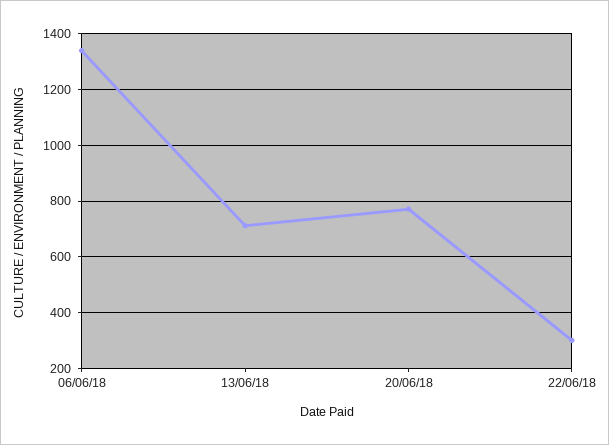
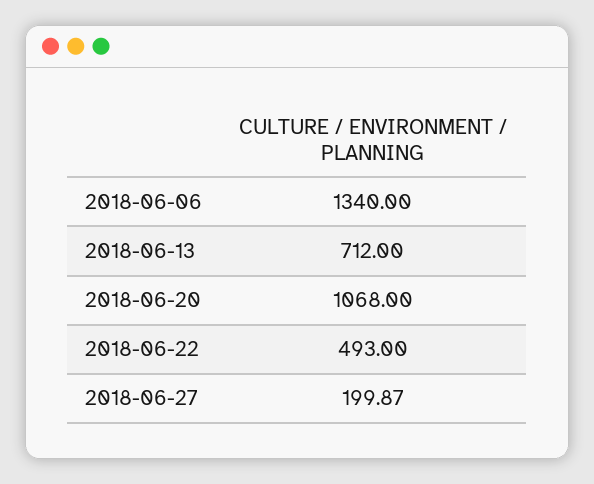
20/06/18: 775 -> 1068
22/06/18: 300 -> 493
2018-06-27: none -> 199.87

